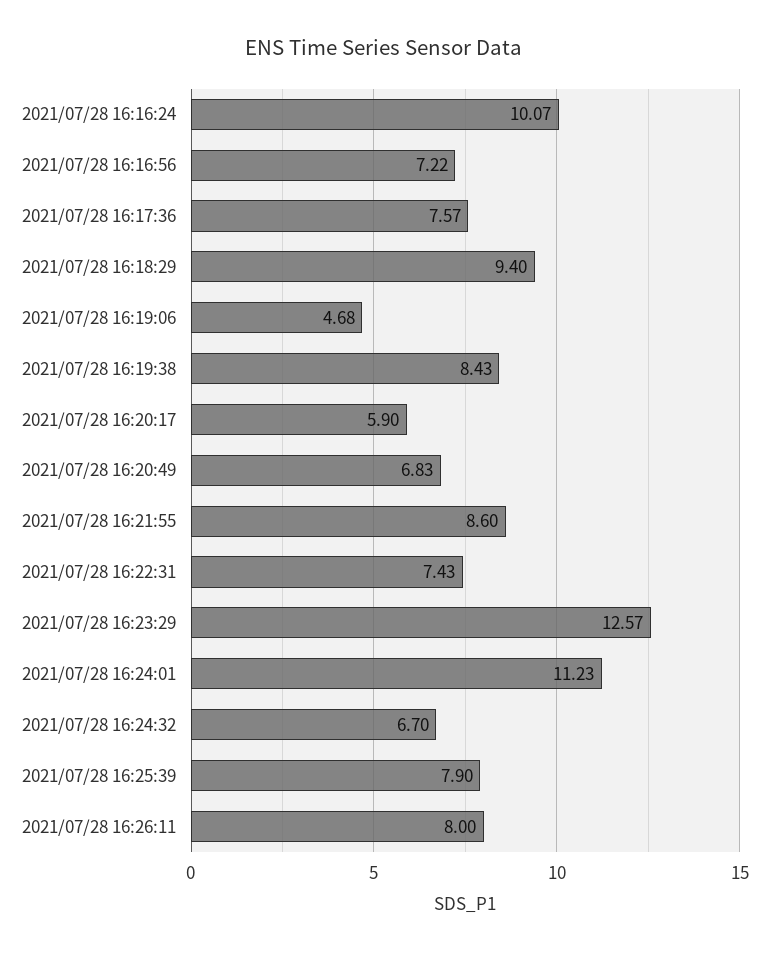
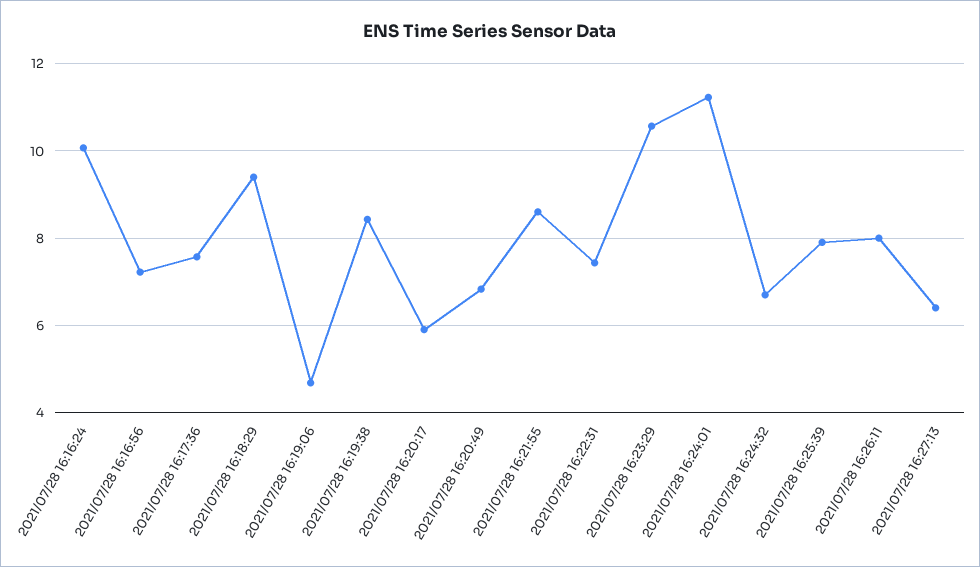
2021/07/28 16:23:29: 12.57 -> 10.6
2021/07/28 16:27:13: none -> 6.4

